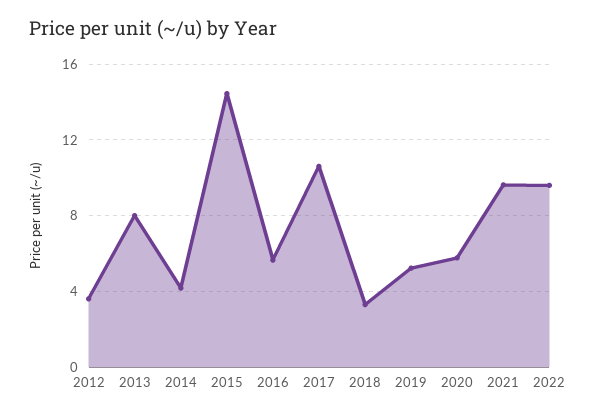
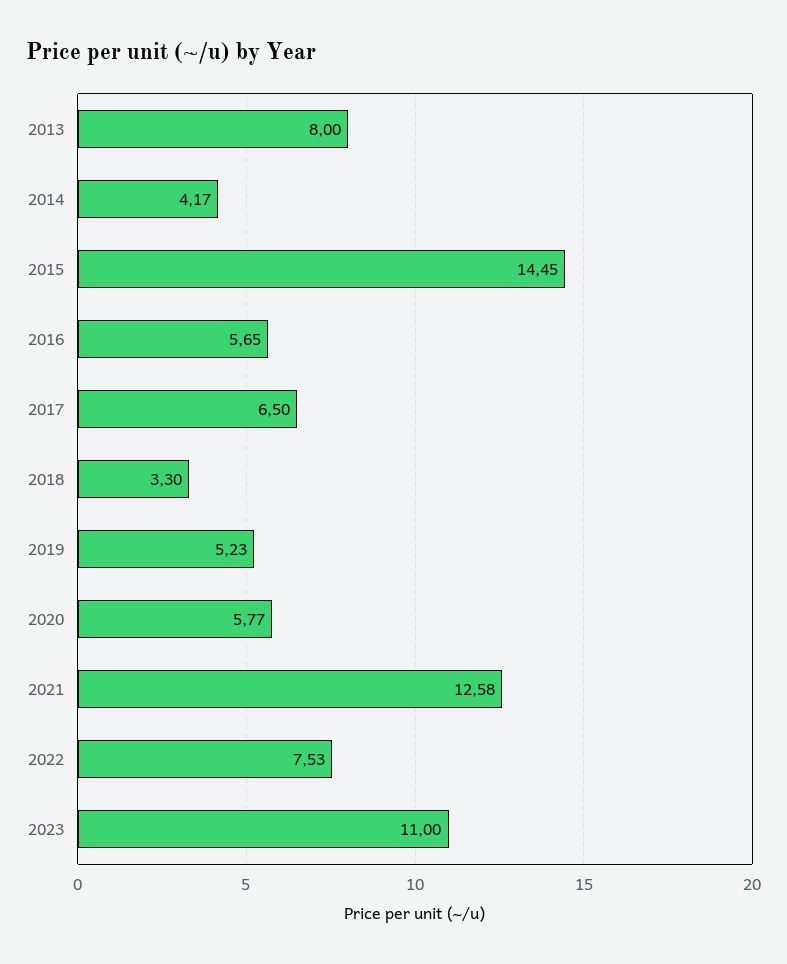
2012: 3.5 -> none
2017: 10.5 -> 6.5
2021: 9.5 -> 12.58
2022: 9.5 -> 7.53
2023: none -> 11

